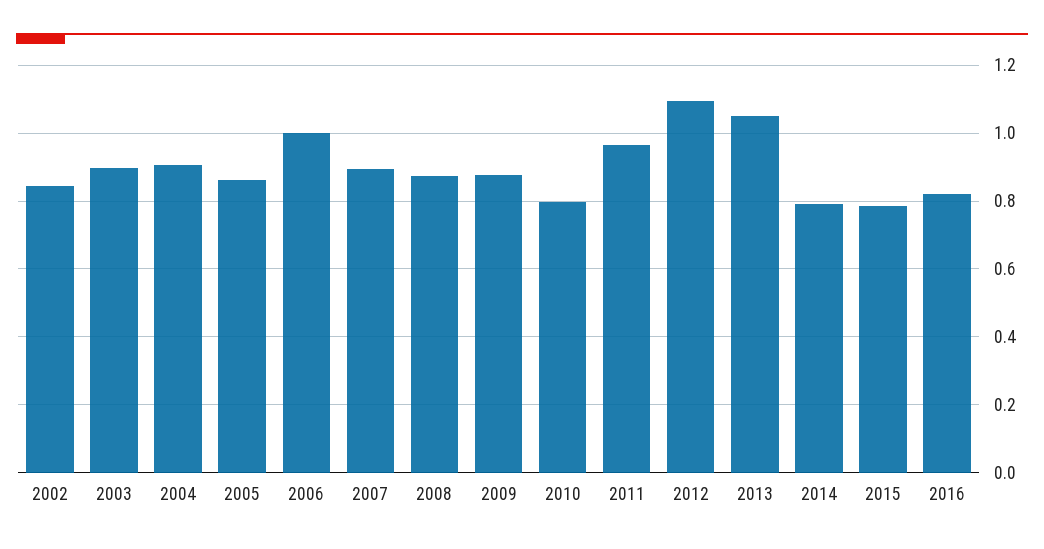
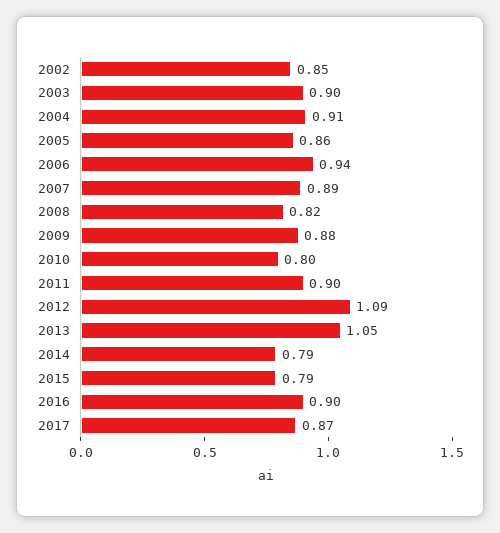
2006: 1 -> 0.94
2008: 0.88 -> 0.82
2011: 0.96 -> 0.9
2016: 0.82 -> 0.9
2017: none -> 0.87

